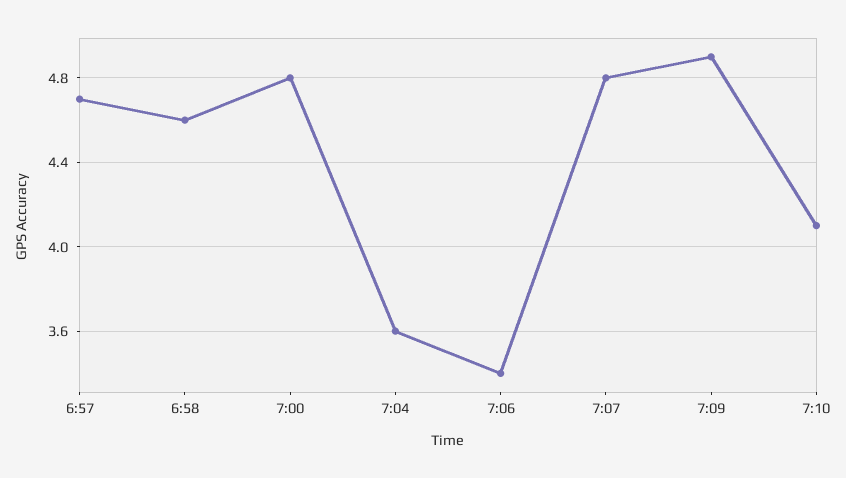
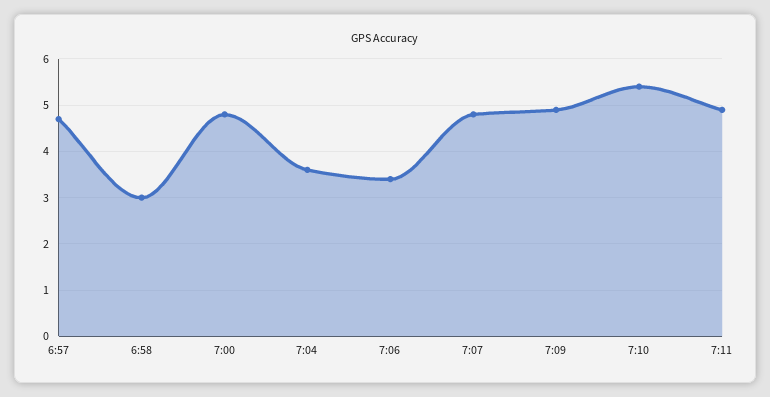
6:58: 4.6 -> 3
7:10: 4.1 -> 5.5
7:11: none -> 5

